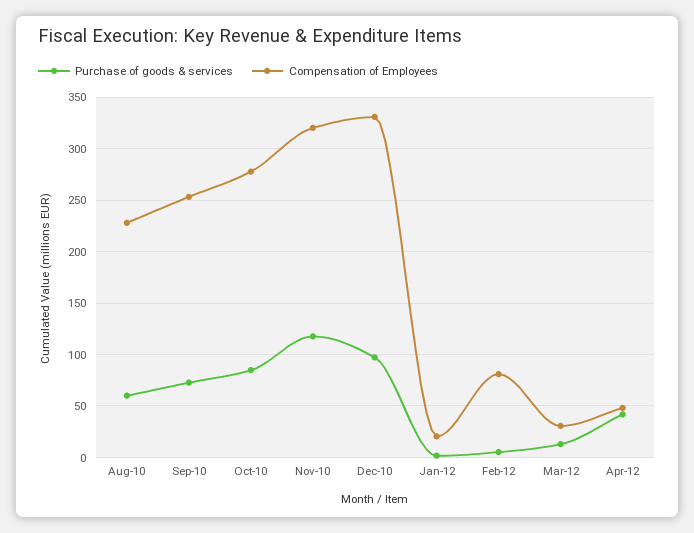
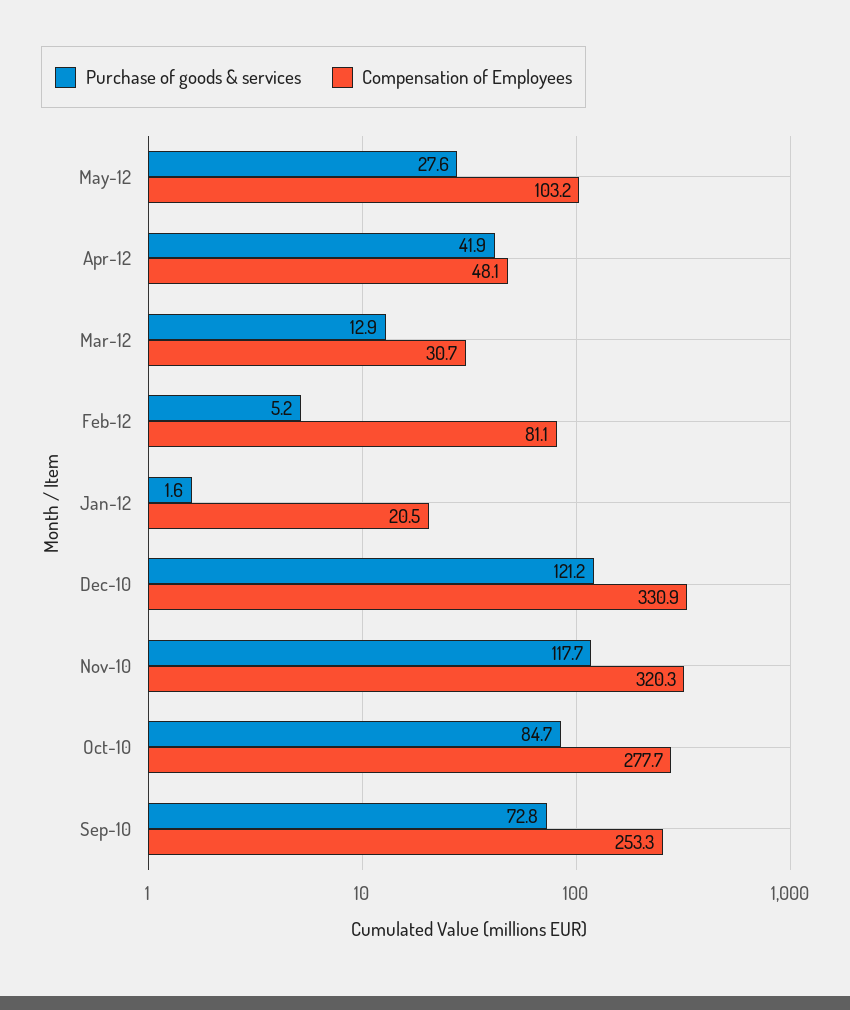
Purchase of goods & services, Aug-10: 60 -> none
Compensation of Employees, Aug-10: 230 -> none
Purchase of goods & services, Dec-10: 100 -> 121.2
Purchase of goods & services, May-12: none -> 27.6
Compensation of Employees, May-12: none -> 103.2

